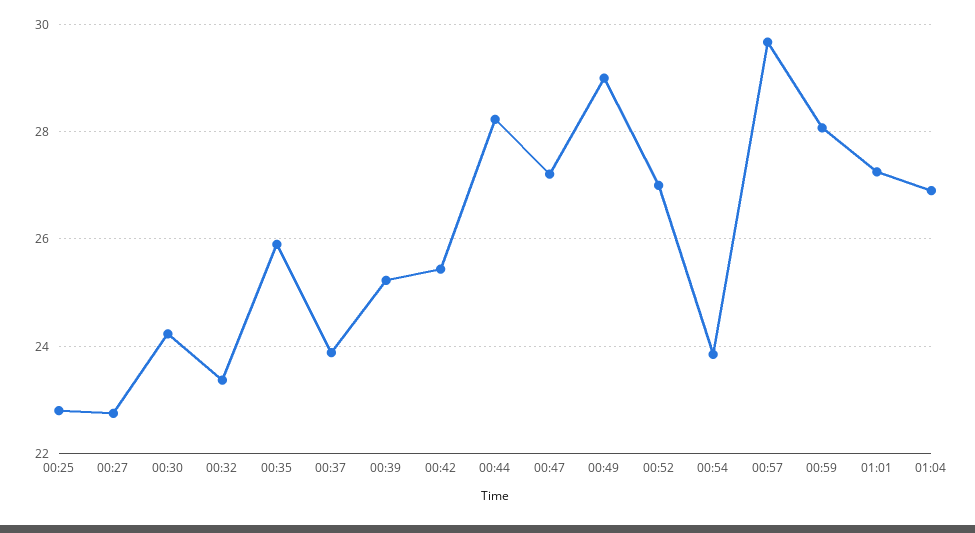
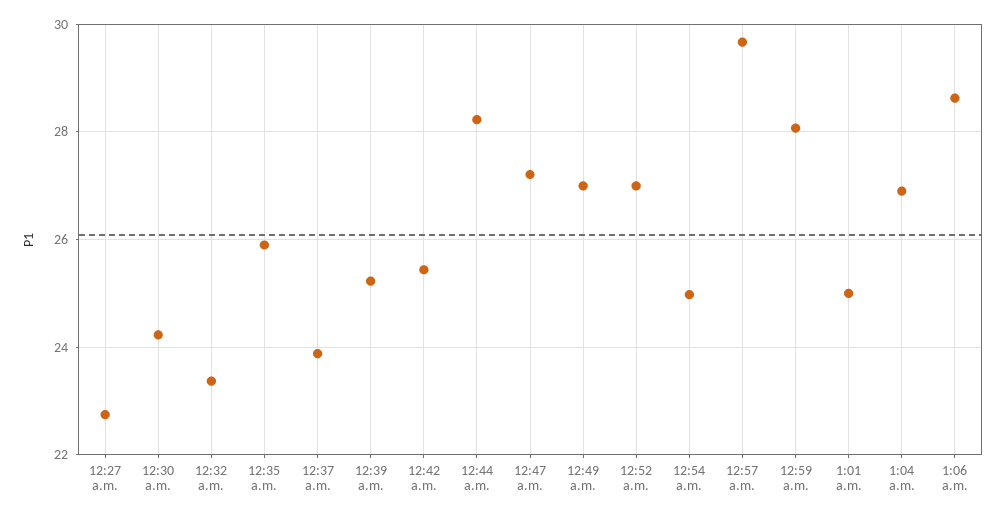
00:25: 22.8 -> none
00:49: 29 -> 27
00:54: 23.8 -> 25
01:01: 27.2 -> 25
1:06 a.m.: none -> 28.6

